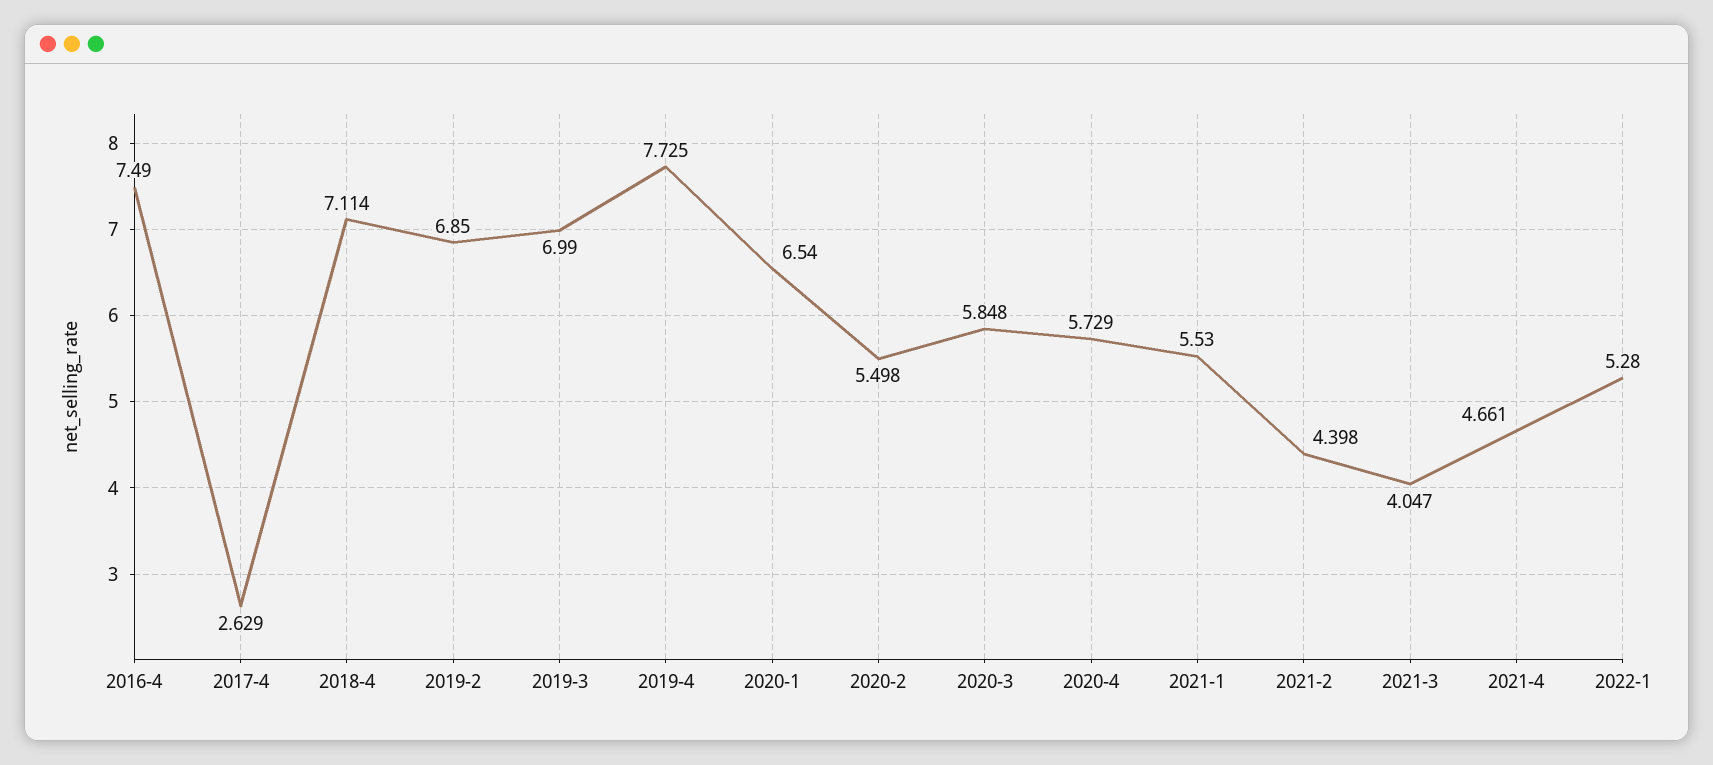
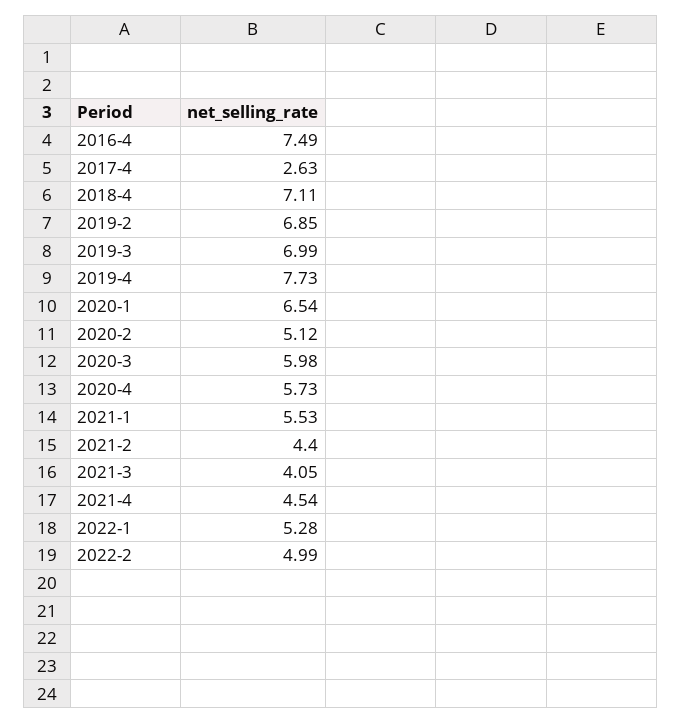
2020-2: 5.498 -> 5.12
2020-3: 5.848 -> 5.98
2021-4: 4.661 -> 4.54
2022-2: none -> 4.99

